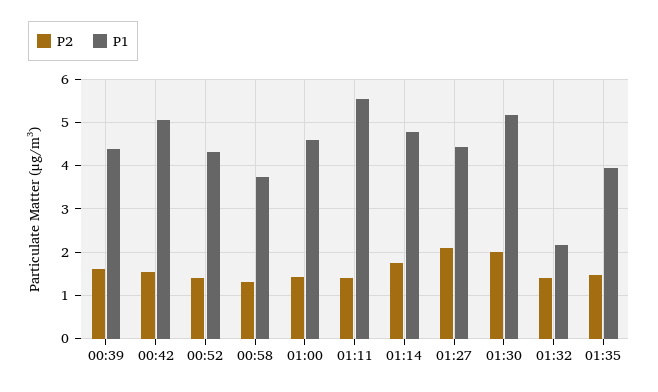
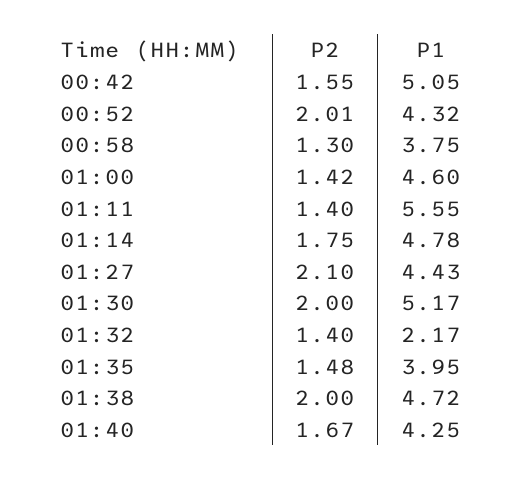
P2, 00:39: 1.6 -> none
P1, 00:39: 4.4 -> none
P2, 00:52: 1.4 -> 2.01
P2, 01:38: none -> 2
P1, 01:38: none -> 4.72
P2, 01:40: none -> 1.67
P1, 01:40: none -> 4.25

